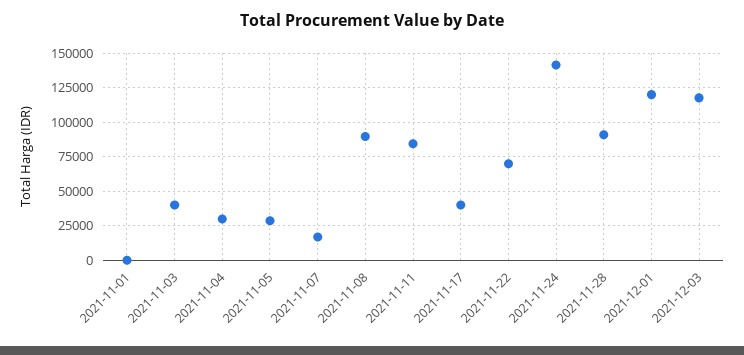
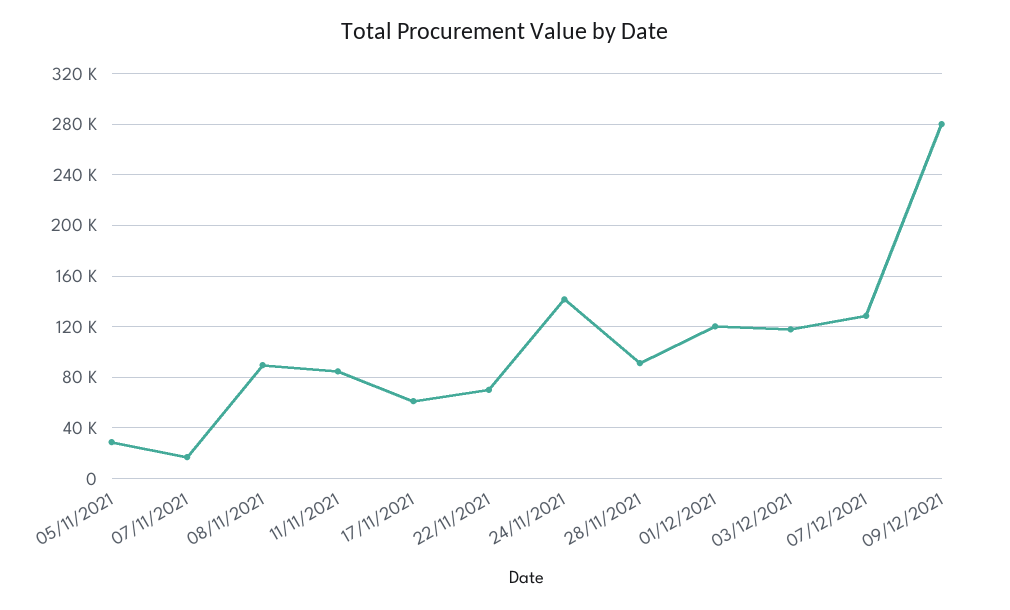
2021-11-01: 0 -> none
2021-11-03: 40000 -> none
2021-11-04: 30000 -> none
2021-11-17: 40000 -> 60000
07/12/2021: none -> 130000
09/12/2021: none -> 280000

